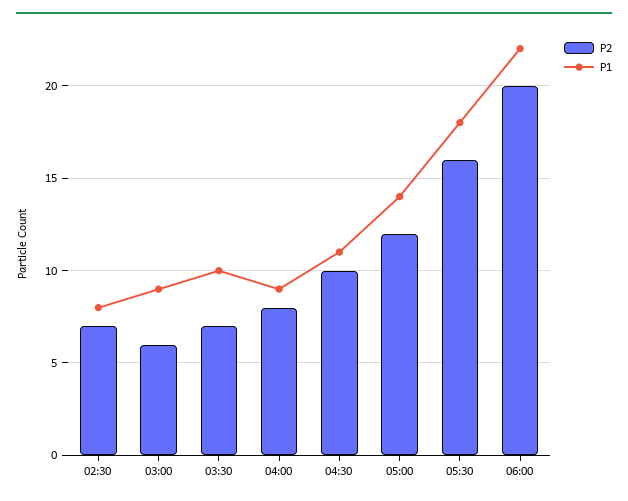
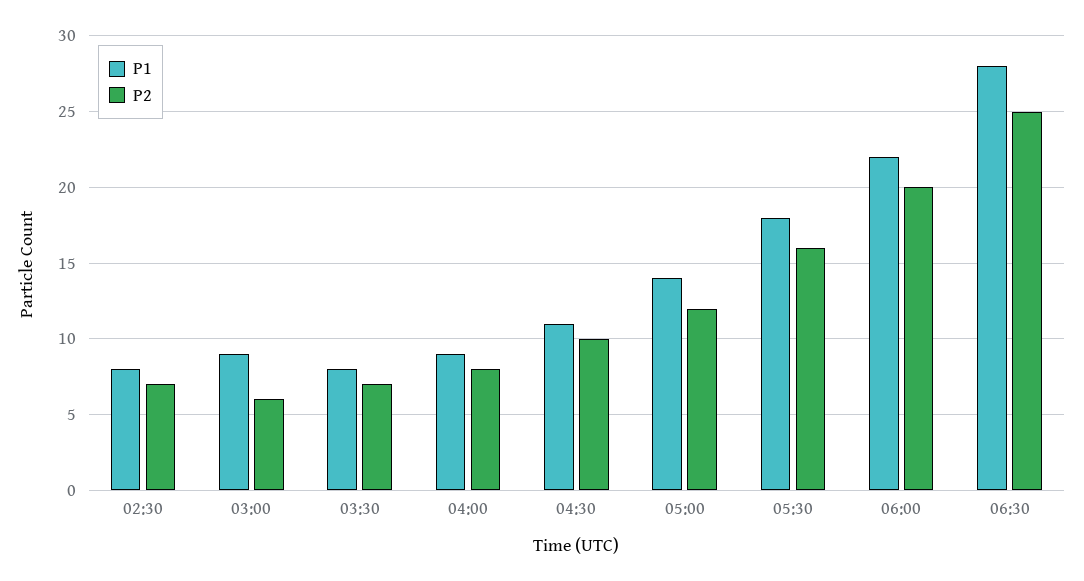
P1, 03:30: 10 -> 8
P1, 06:30: none -> 28
P2, 06:30: none -> 25

